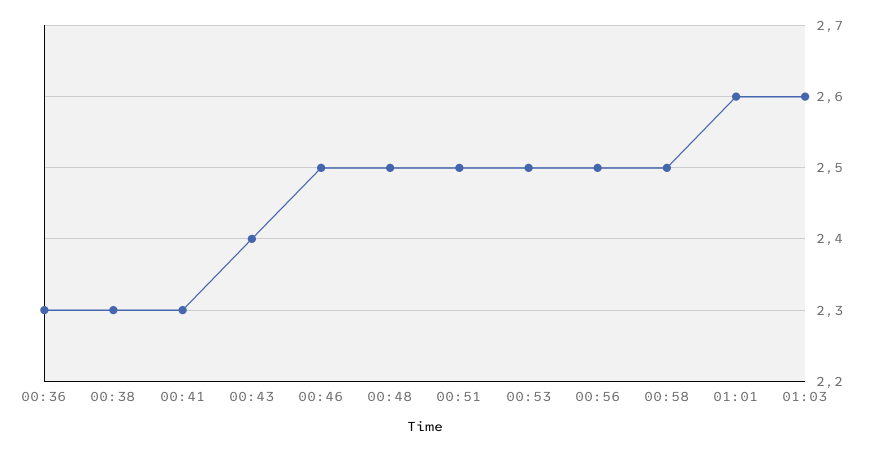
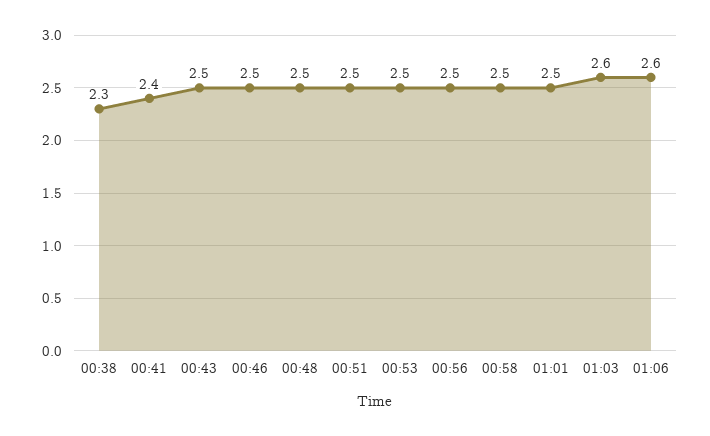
00:36: 2.3 -> none
00:41: 2.3 -> 2.4
00:43: 2.4 -> 2.5
01:01: 2.6 -> 2.5
01:06: none -> 2.6

